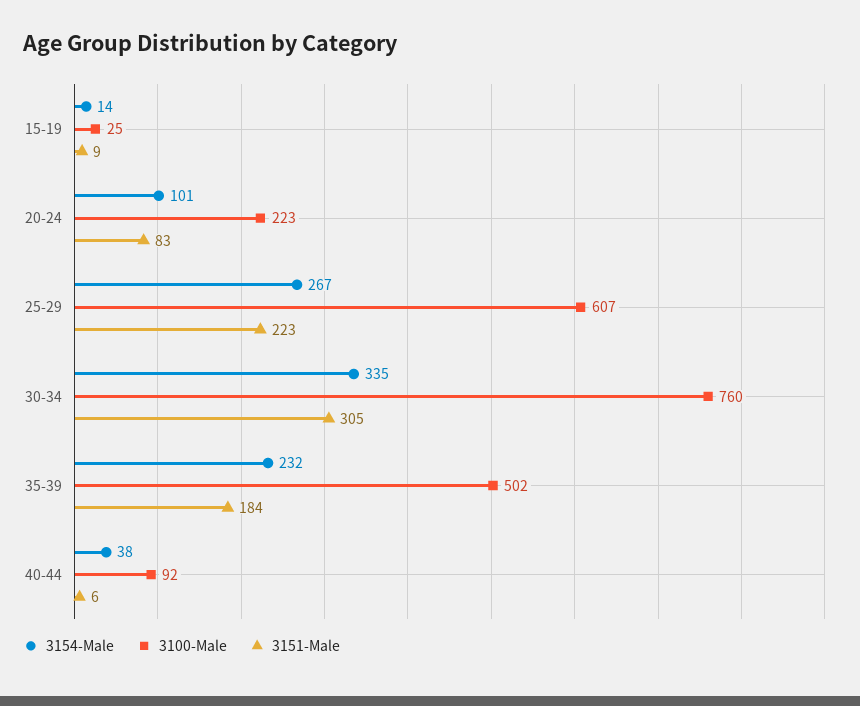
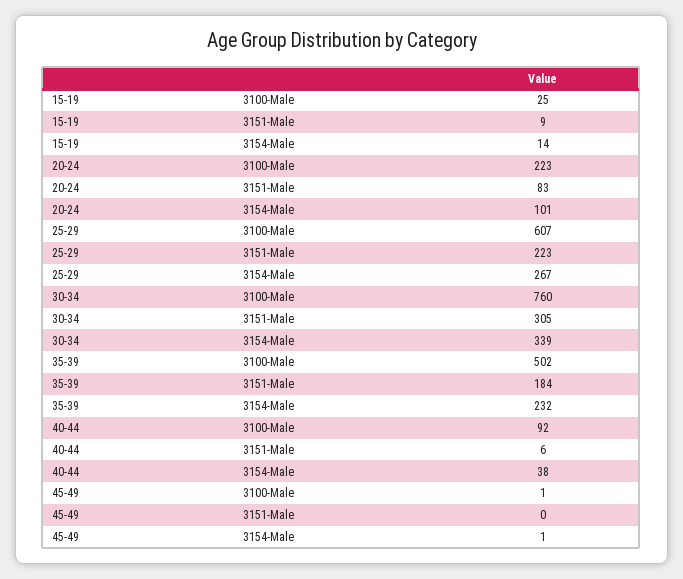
3154-Male, 30-34: 335 -> 339
3100-Male, 45-49: none -> 1
3151-Male, 45-49: none -> 0
3154-Male, 45-49: none -> 1

